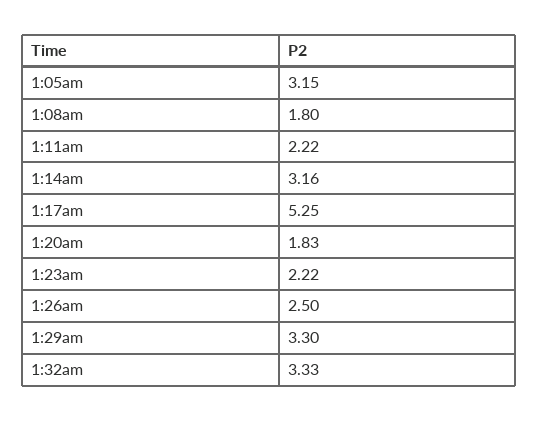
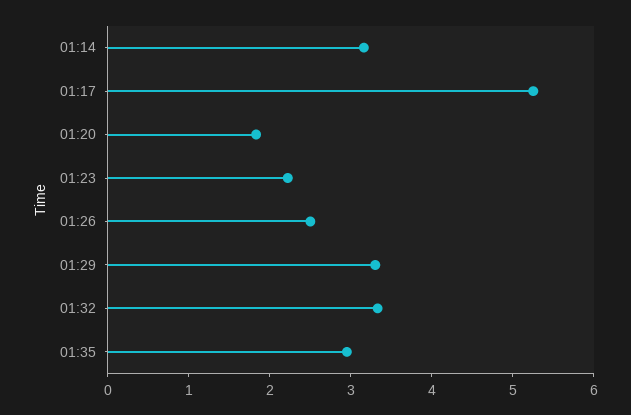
1:05am: 3.15 -> none
1:08am: 1.8 -> none
1:11am: 2.22 -> none
01:35: none -> 3

